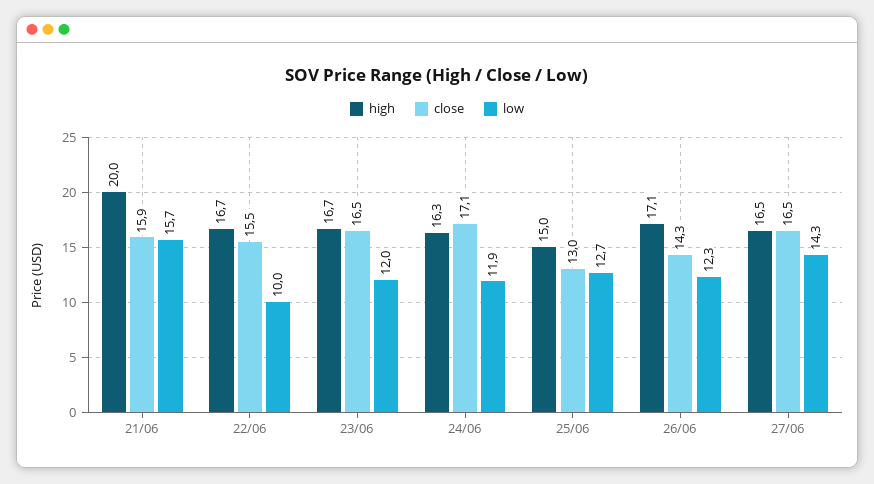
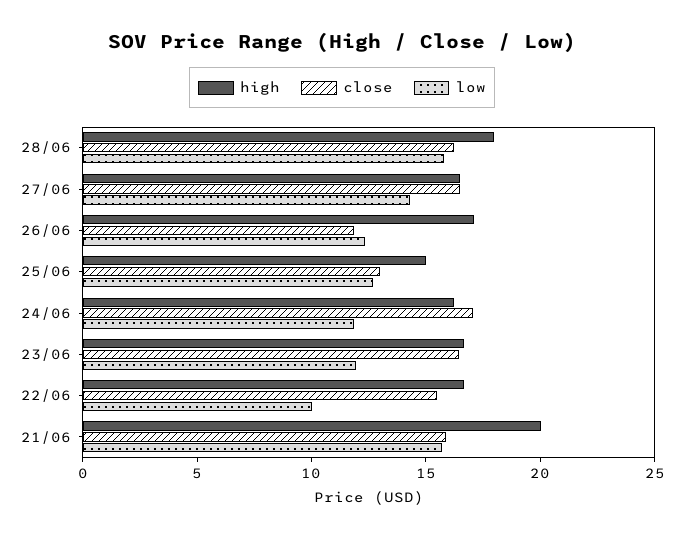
close, 26/06: 14.3 -> 12
high, 28/06: none -> 18
close, 28/06: none -> 16
low, 28/06: none -> 16

